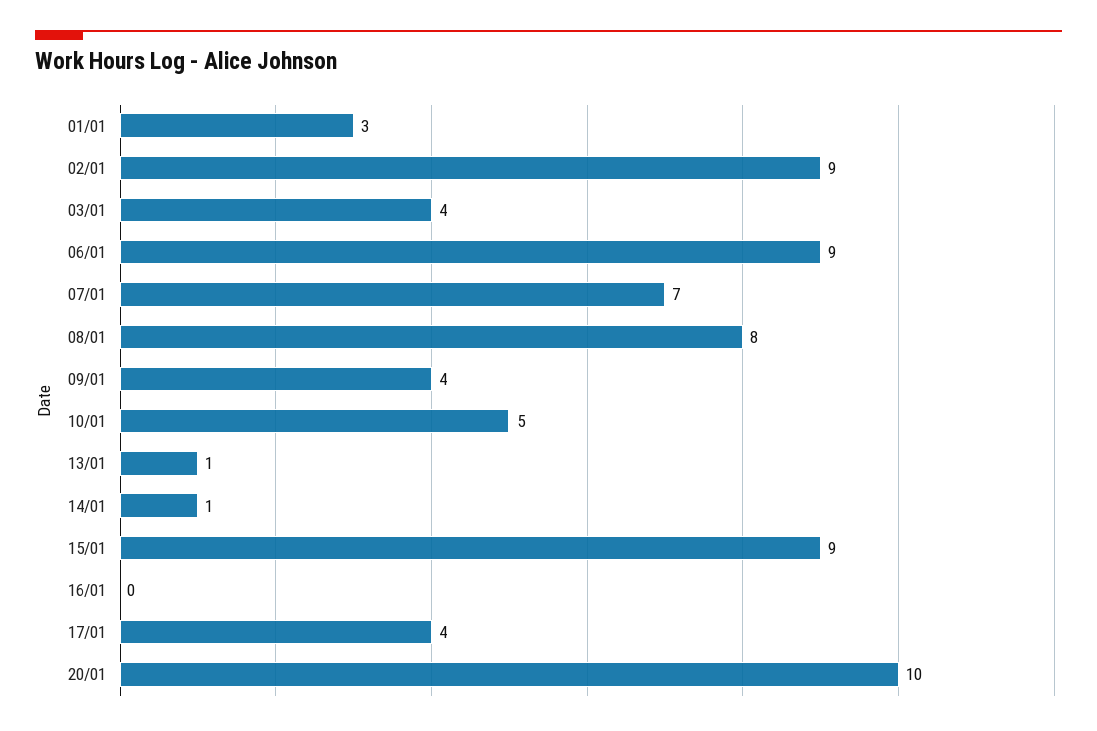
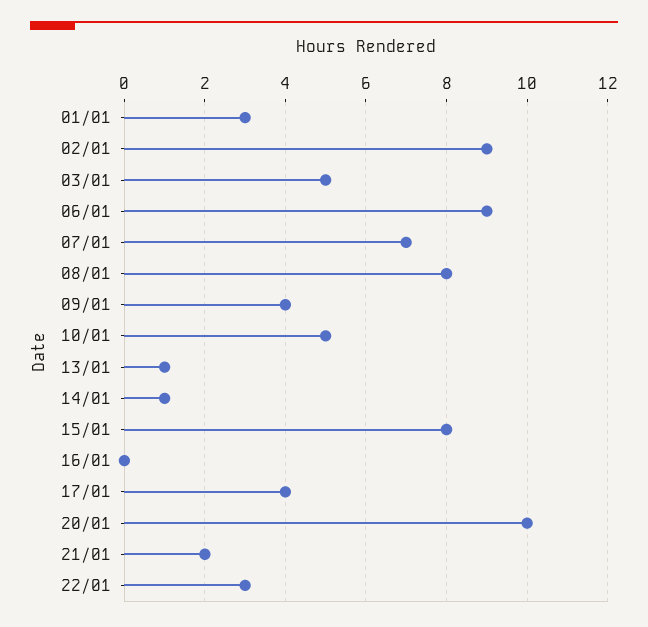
03/01: 4 -> 5
15/01: 9 -> 8
21/01: none -> 2
22/01: none -> 3

